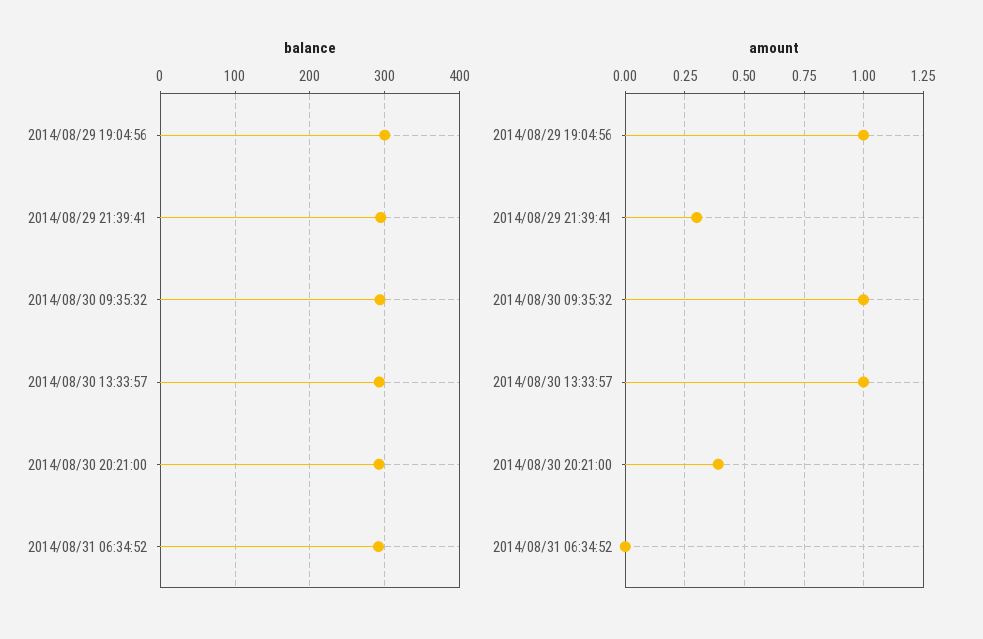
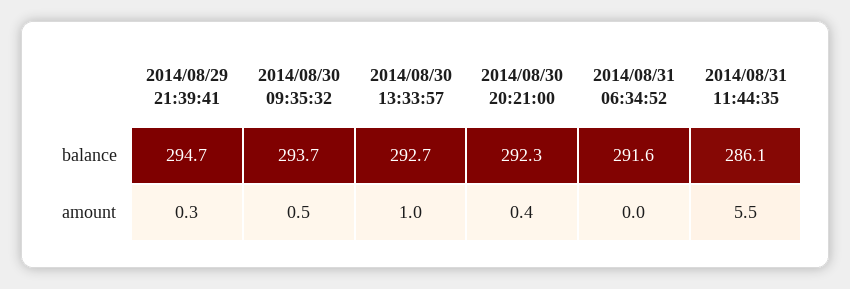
balance, 2014/08/29 19:04:56: 300 -> none
amount, 2014/08/29 19:04:56: 1 -> none
amount, 2014/08/30 09:35:32: 1 -> 0.5
balance, 2014/08/31 11:44:35: none -> 286.1
amount, 2014/08/31 11:44:35: none -> 5.5

